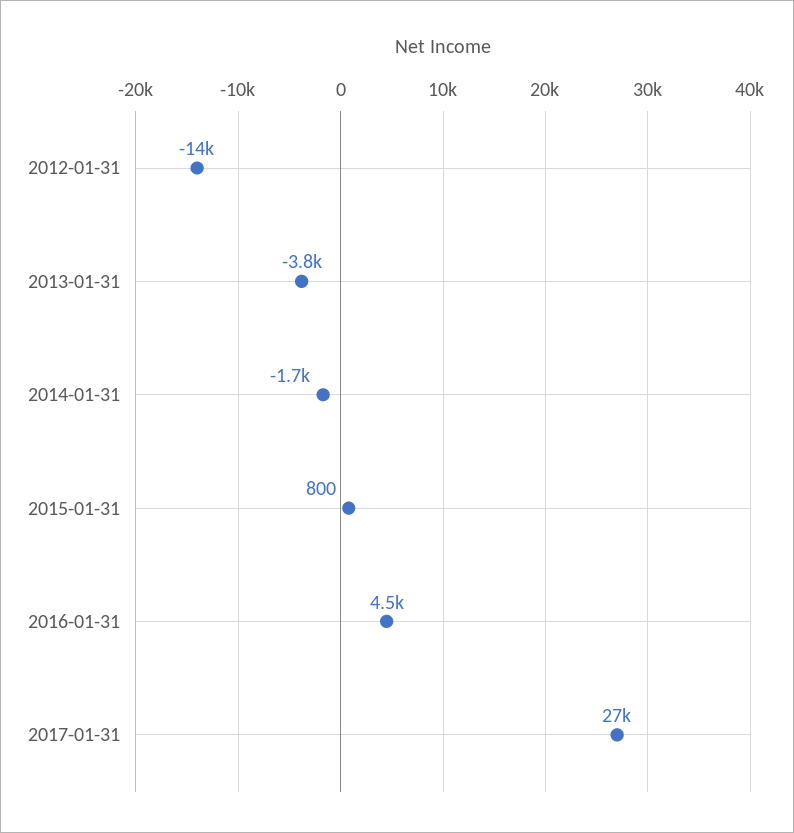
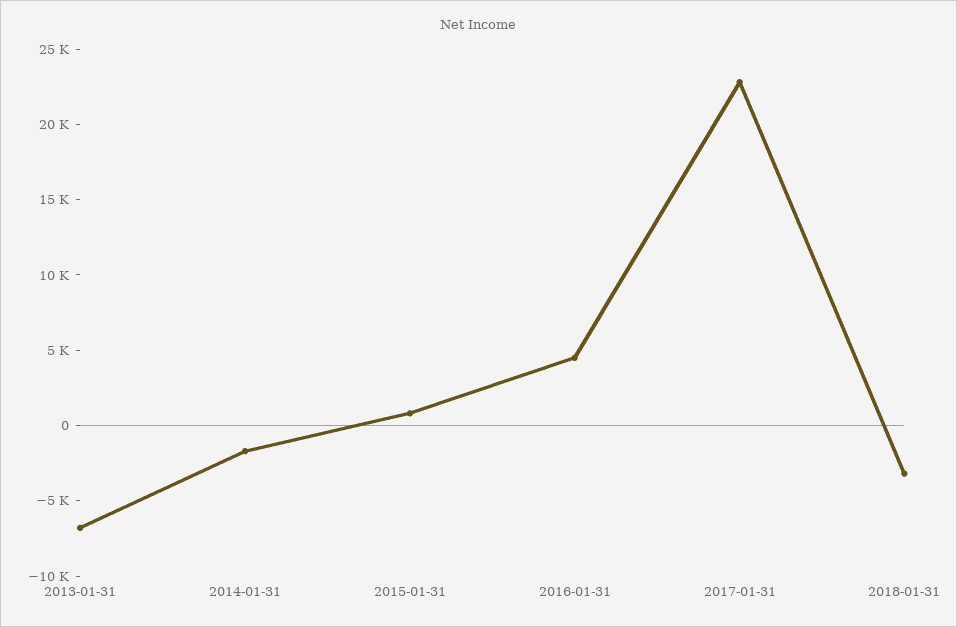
2012-01-31: -14000 -> none
2013-01-31: -3800 -> -7000
2017-01-31: 27000 -> 23000
2018-01-31: none -> -3000

